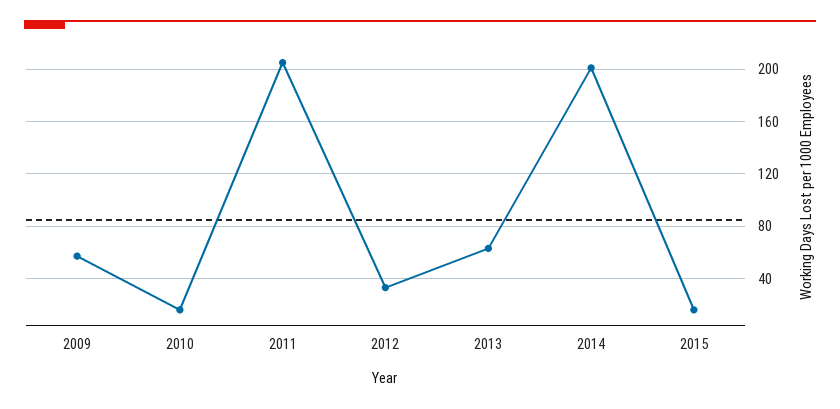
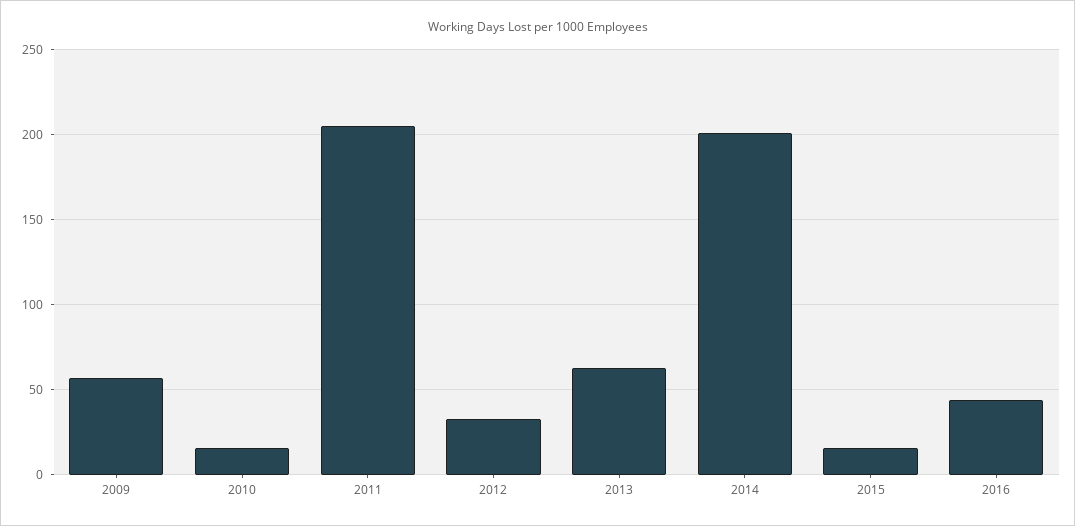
2016: none -> 45

